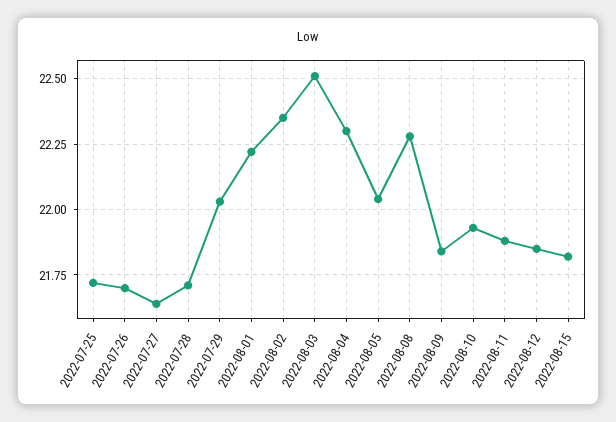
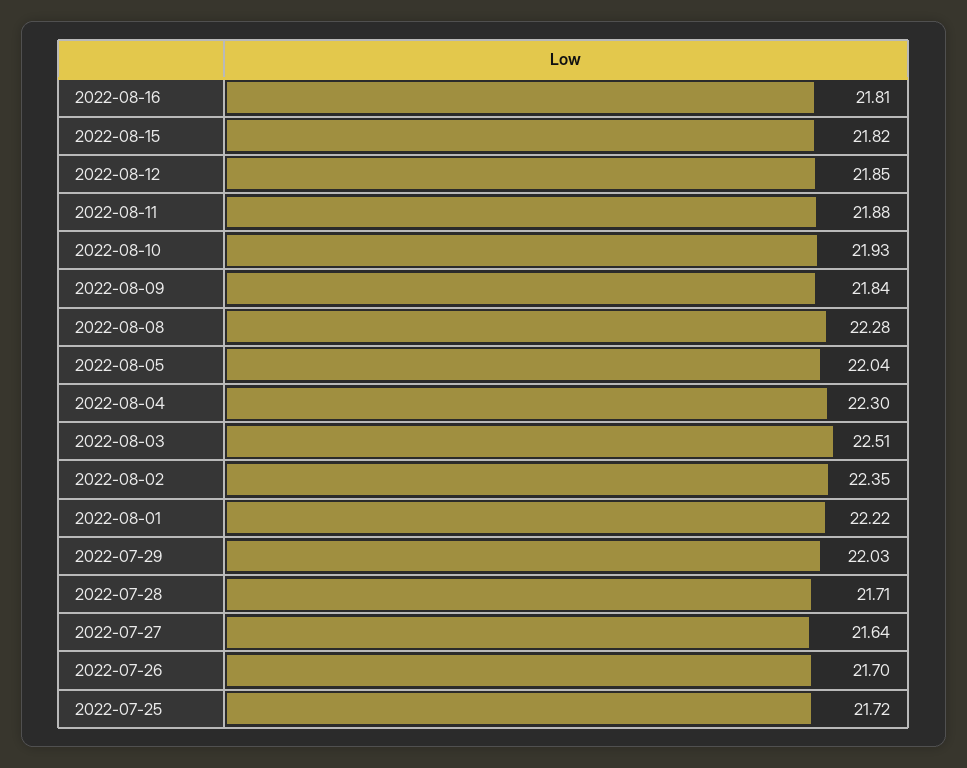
2022-08-16: none -> 21.81

